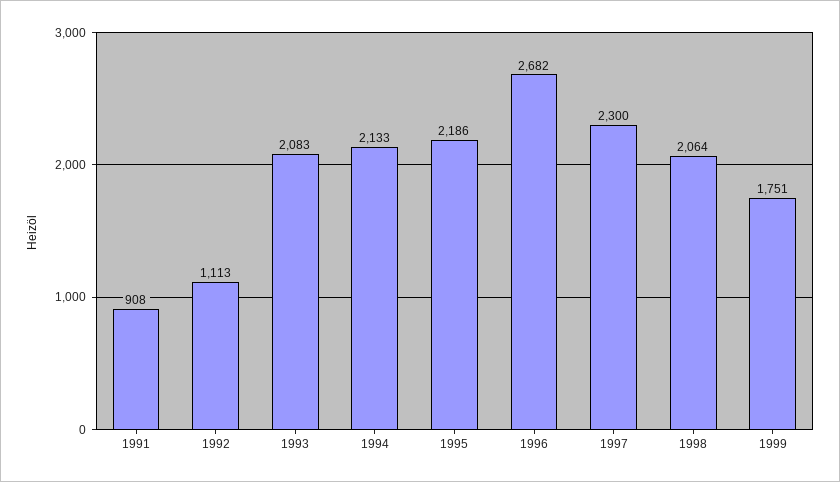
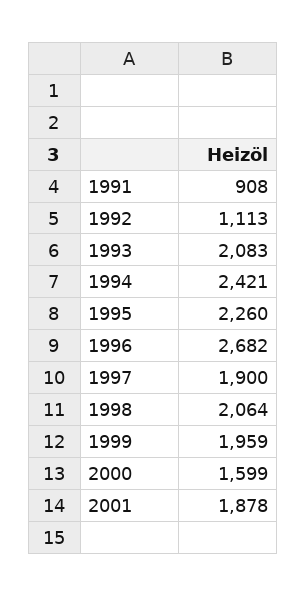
1994: 2133 -> 2421
1995: 2186 -> 2260
1997: 2300 -> 1900
1999: 1751 -> 1959
2000: none -> 1599
2001: none -> 1878

